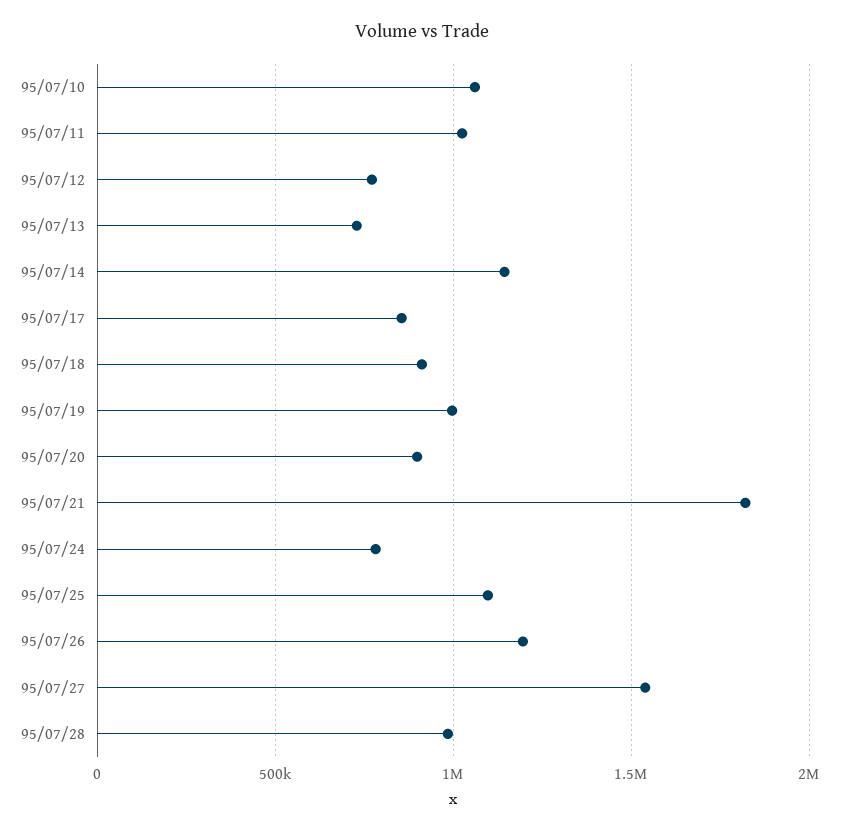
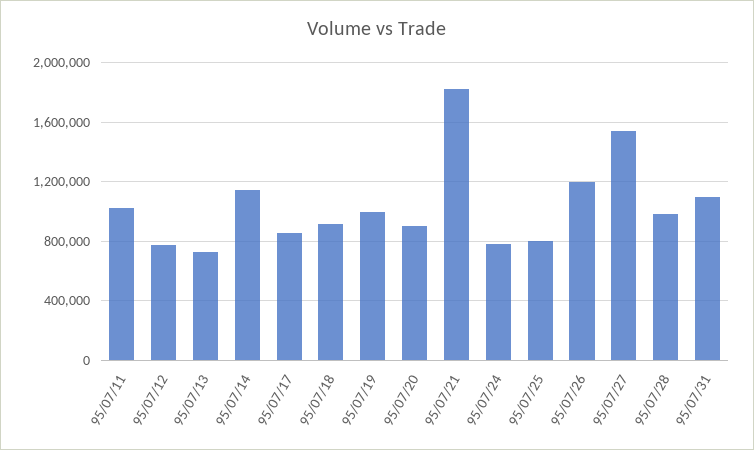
95/07/10: 1050000 -> none
95/07/25: 1100000 -> 800000
95/07/31: none -> 1100000

